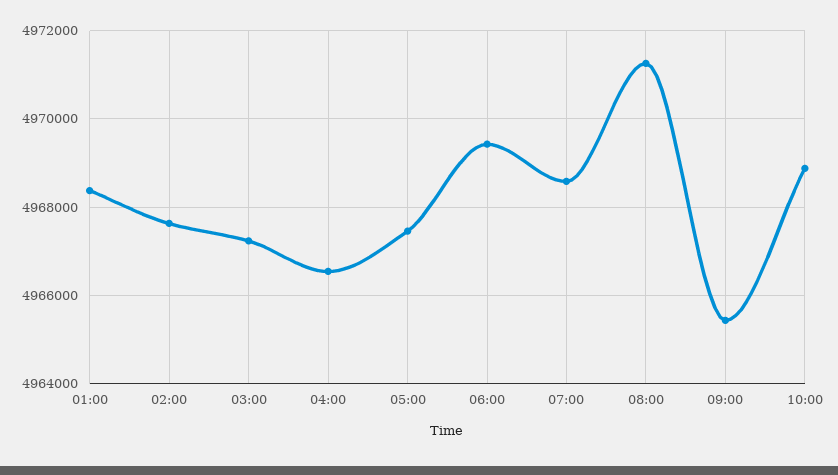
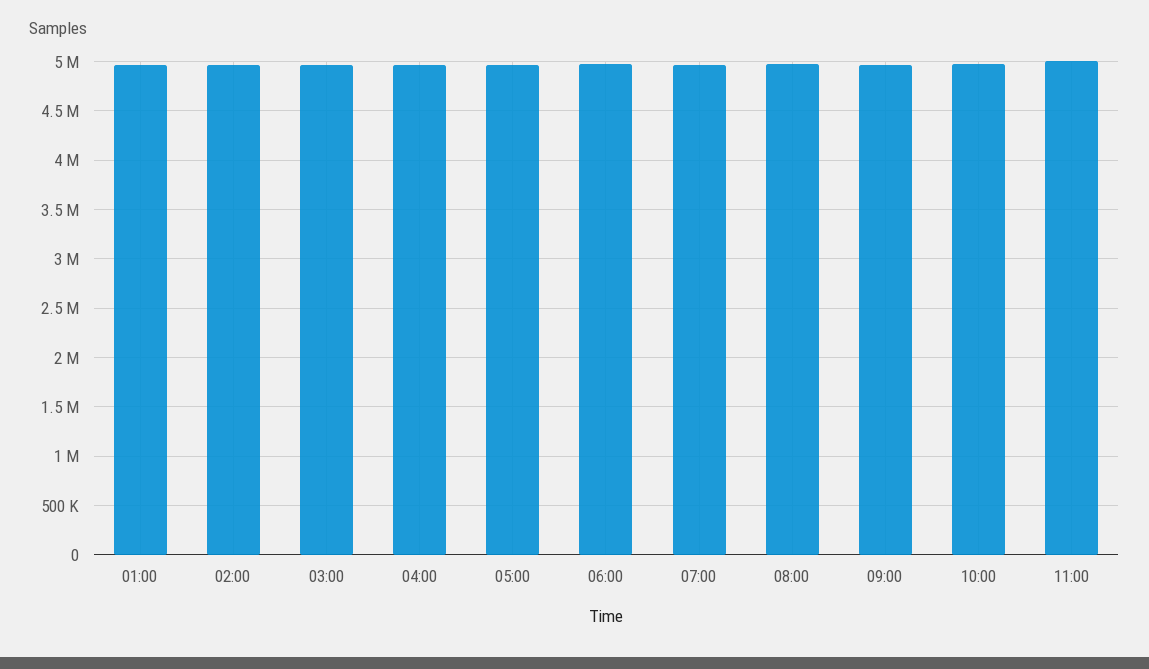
11:00: none -> 5000000

